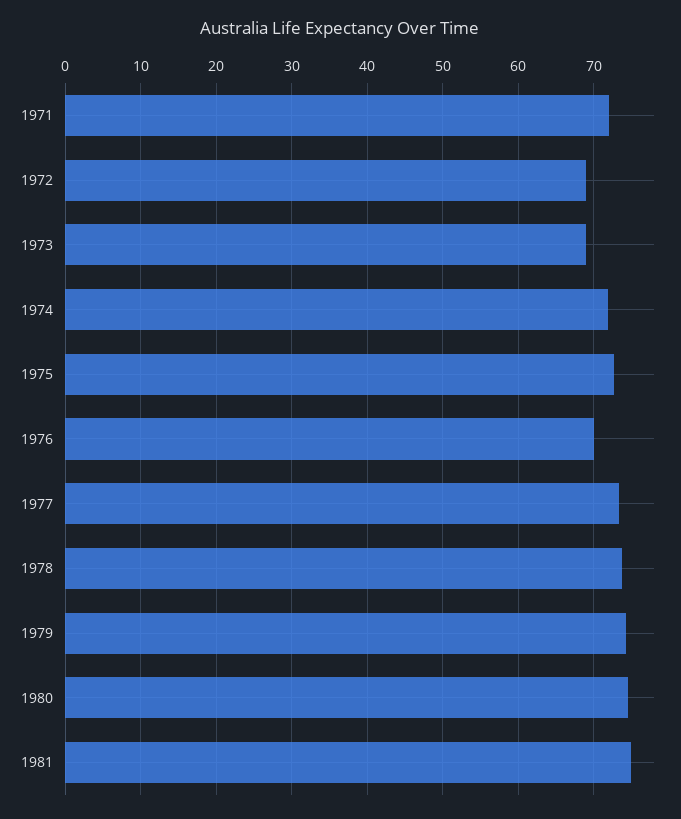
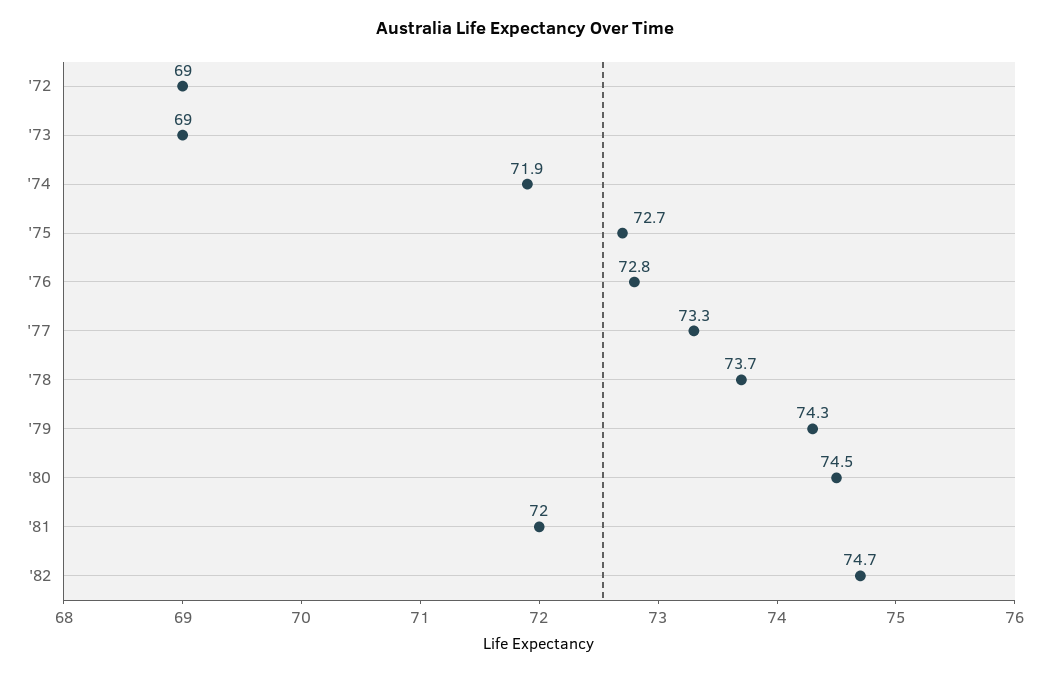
1971: 72 -> none
1976: 70 -> 72.8
1981: 75 -> 72
'82: none -> 74.7

